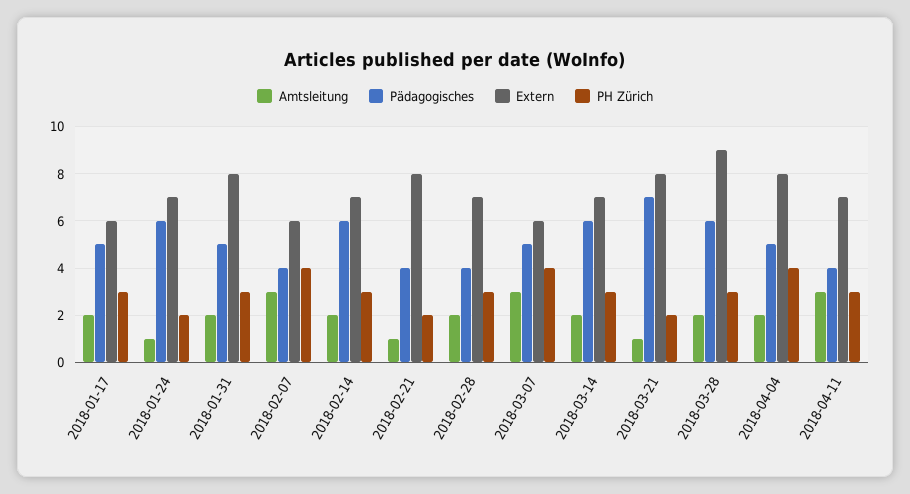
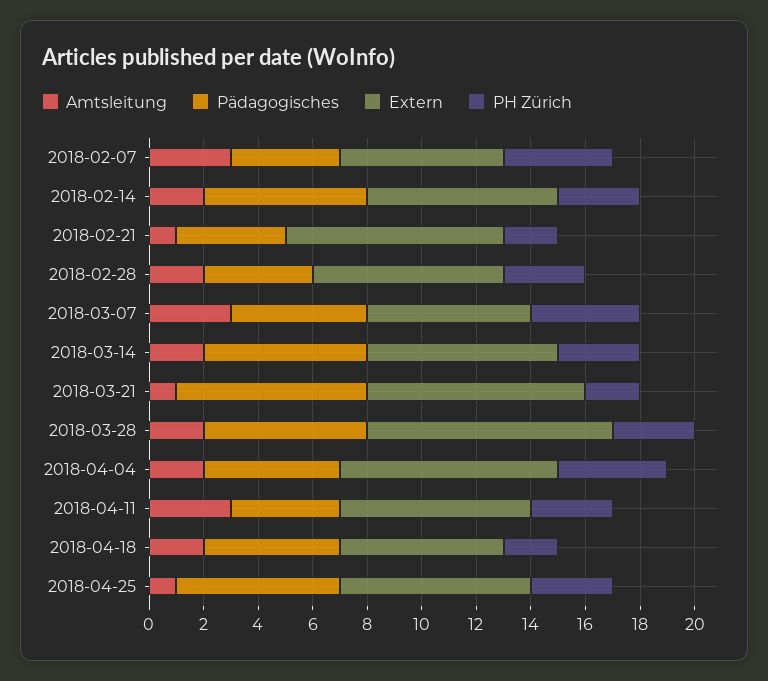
Amtsleitung, 2018-01-17: 2 -> none
Pädagogisches, 2018-01-17: 5 -> none
Extern, 2018-01-17: 6 -> none
PH Zürich, 2018-01-17: 3 -> none
Amtsleitung, 2018-01-24: 1 -> none
Pädagogisches, 2018-01-24: 6 -> none
Extern, 2018-01-24: 7 -> none
PH Zürich, 2018-01-24: 2 -> none
Amtsleitung, 2018-01-31: 2 -> none
Pädagogisches, 2018-01-31: 5 -> none
Extern, 2018-01-31: 8 -> none
PH Zürich, 2018-01-31: 3 -> none
Amtsleitung, 2018-04-18: none -> 2
Pädagogisches, 2018-04-18: none -> 5
Extern, 2018-04-18: none -> 6
PH Zürich, 2018-04-18: none -> 2
Amtsleitung, 2018-04-25: none -> 1
Pädagogisches, 2018-04-25: none -> 6
Extern, 2018-04-25: none -> 7
PH Zürich, 2018-04-25: none -> 3

